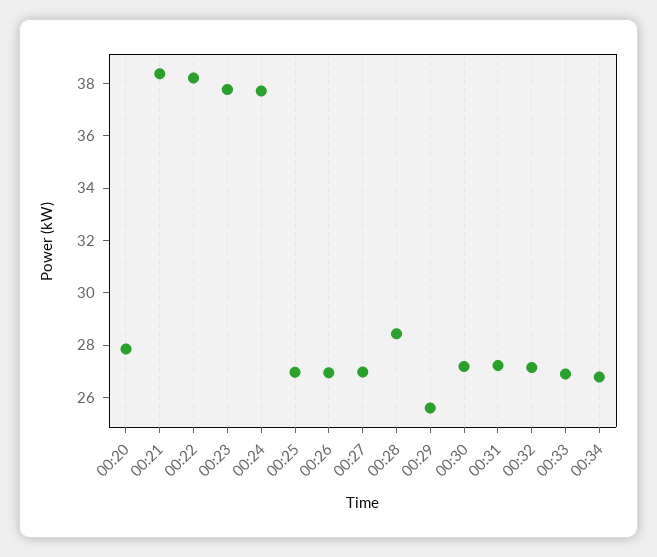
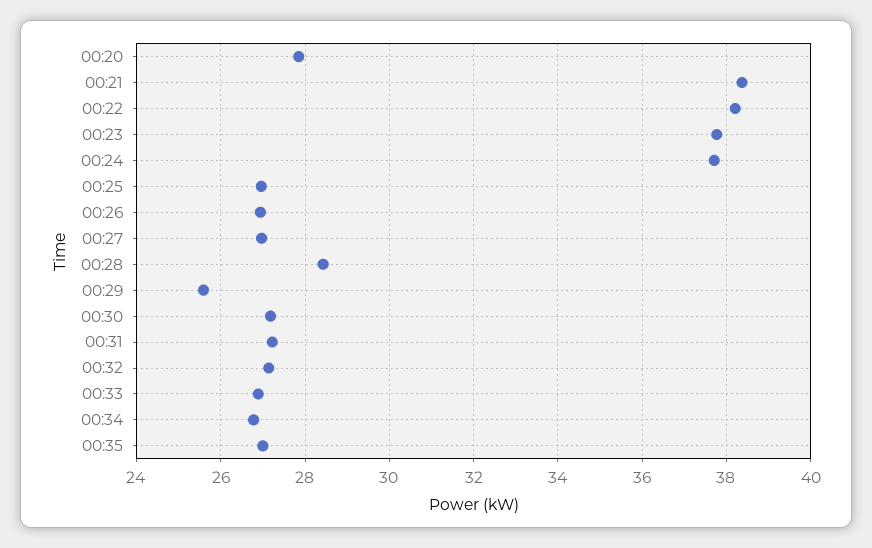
00:35: none -> 27

